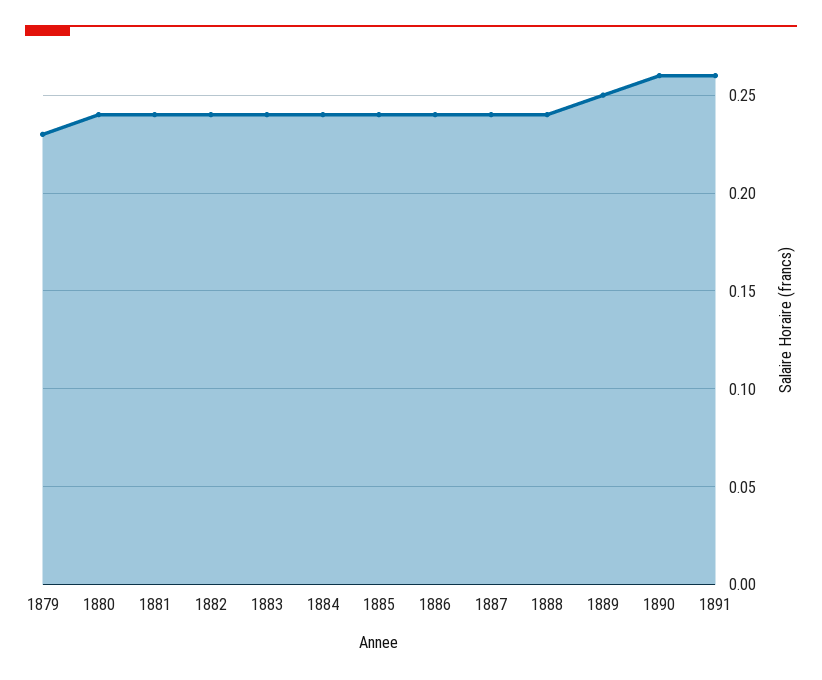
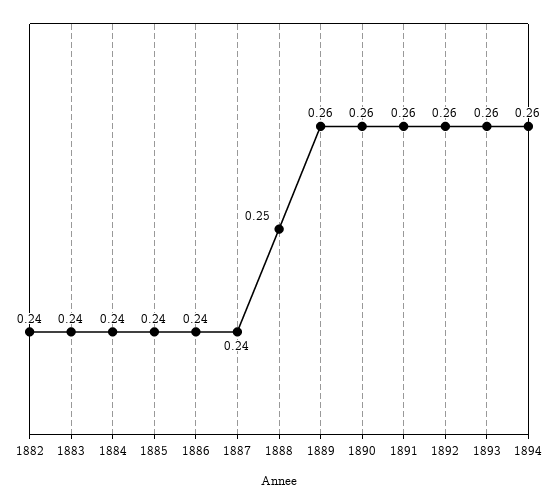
1879: 0.23 -> none
1880: 0.24 -> none
1881: 0.24 -> none
1888: 0.24 -> 0.25
1889: 0.25 -> 0.26
1892: none -> 0.26
1893: none -> 0.26
1894: none -> 0.26

